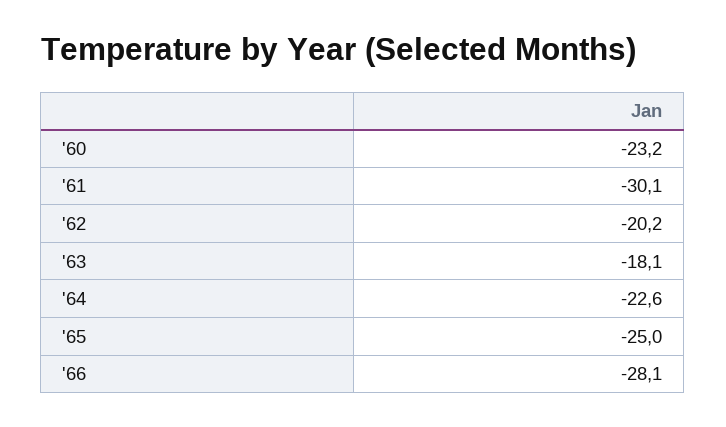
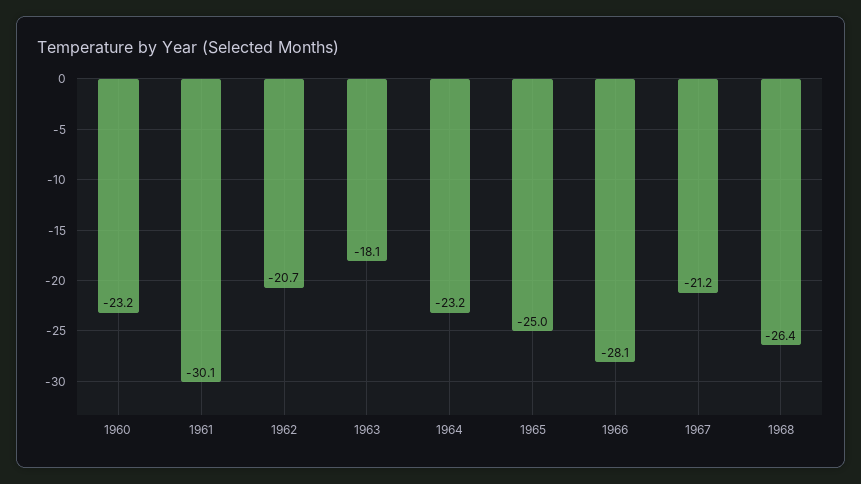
'62: -20.2 -> -20.7
'64: -22.6 -> -23.2
1967: none -> -21.2
1968: none -> -26.4

